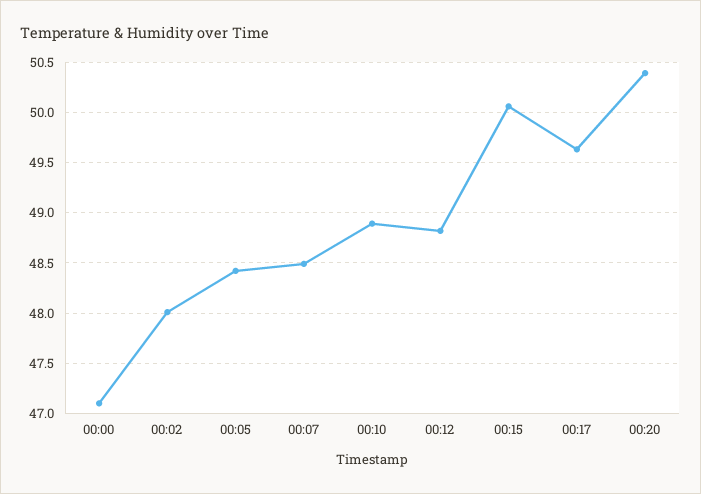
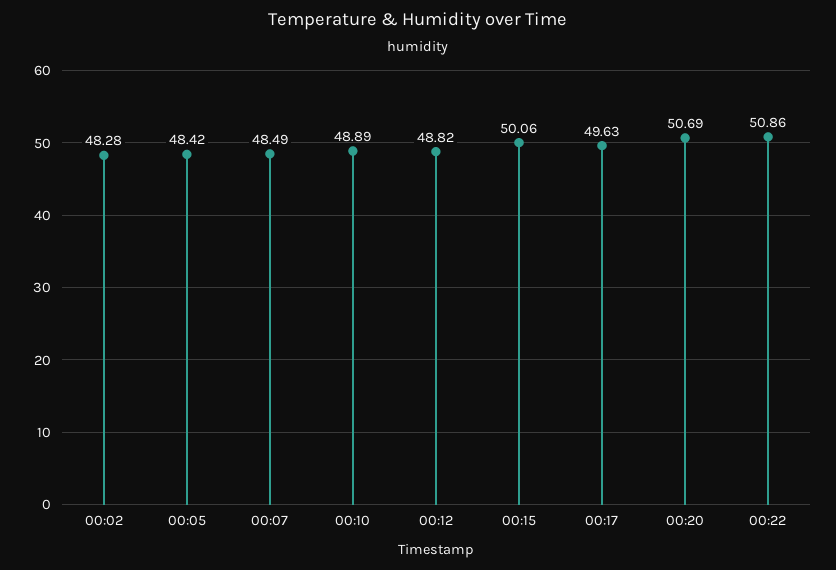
00:00: 47.1 -> none
00:02: 48 -> 48.28
00:20: 50.4 -> 50.69
00:22: none -> 50.86

